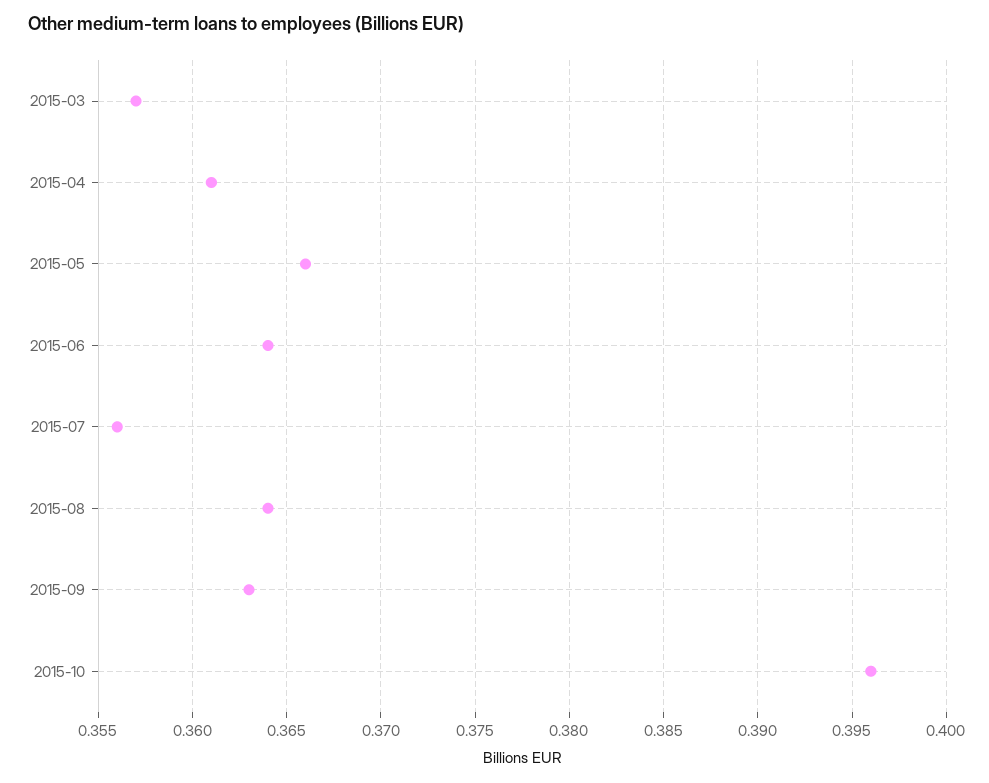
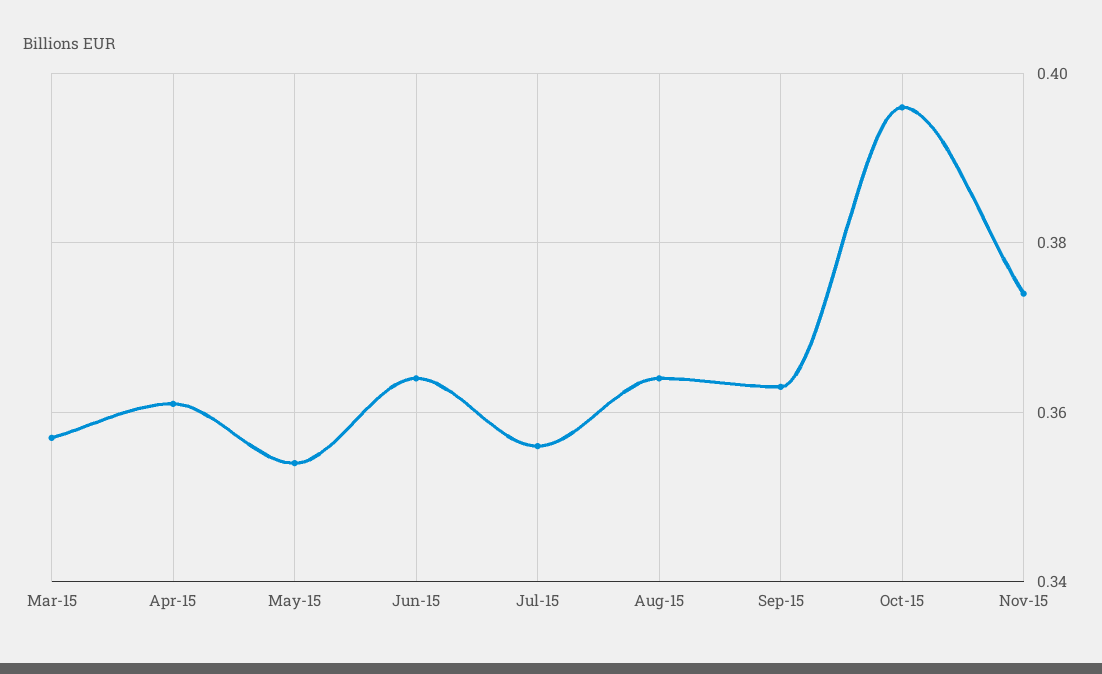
2015-05: 0.366 -> 0.355
Nov-15: none -> 0.375

